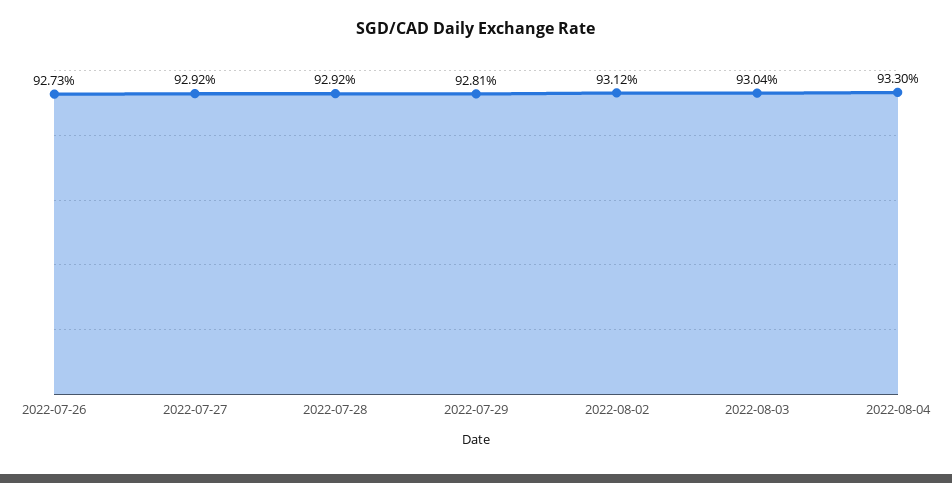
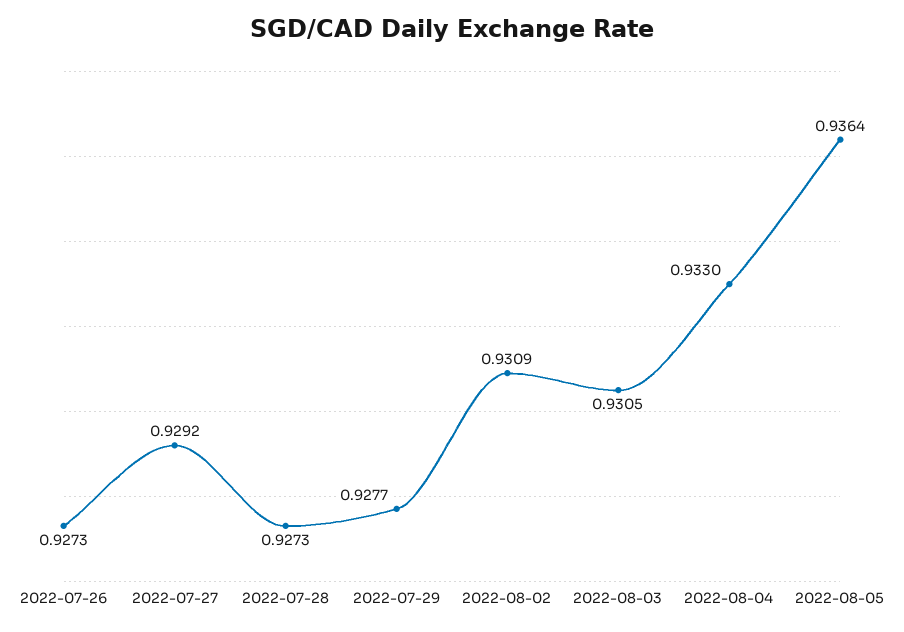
2022-07-28: 0.9292 -> 0.9273
2022-07-29: 0.9281 -> 0.9277
2022-08-02: 0.9312 -> 0.9309
2022-08-03: 0.9304 -> 0.9305
2022-08-05: none -> 0.9364

